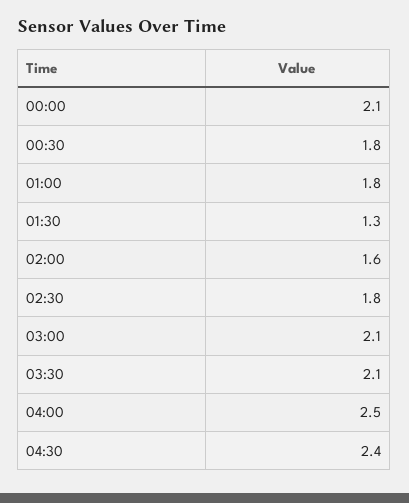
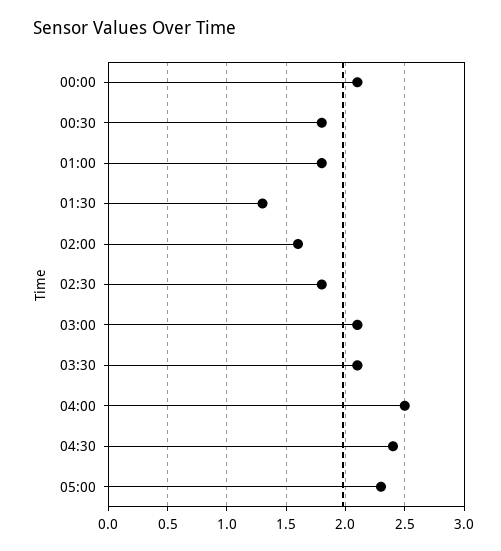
05:00: none -> 2.3

